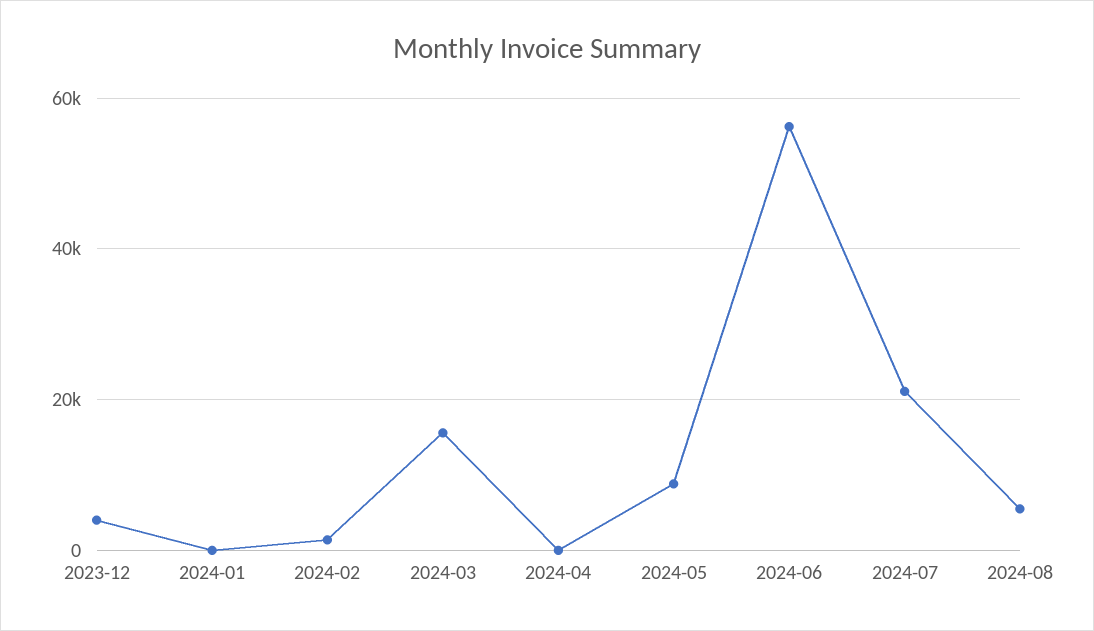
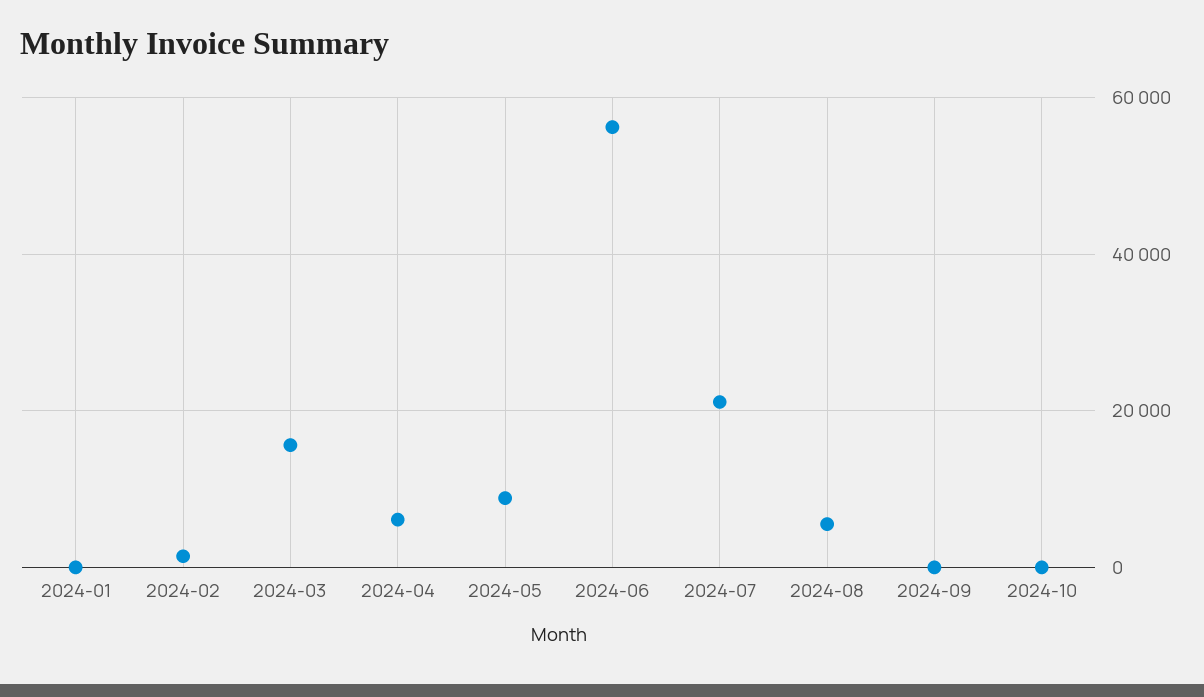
2023-12: 4000 -> none
2024-04: 0 -> 6000
2024-09: none -> 0
2024-10: none -> 0

